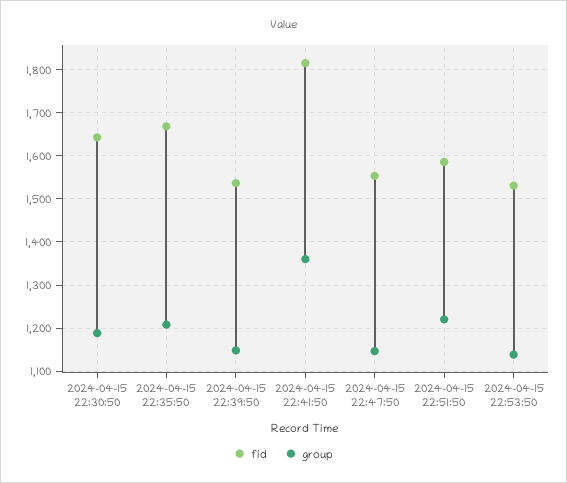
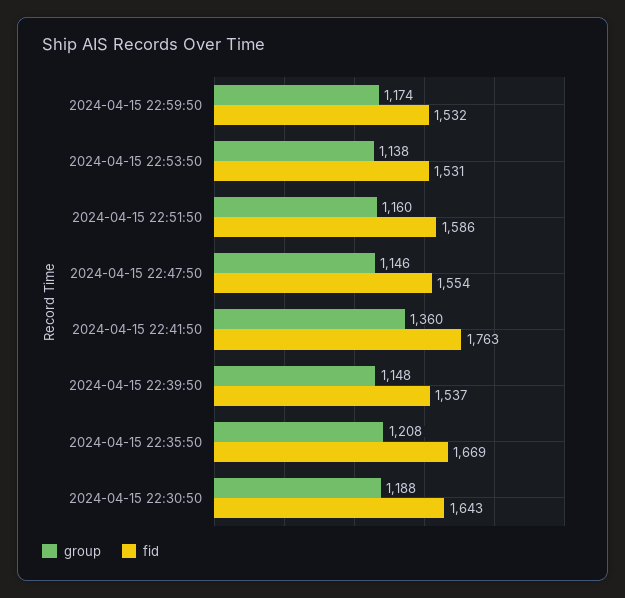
fid, 2024-04-15 22:41:50: 1820 -> 1763
group, 2024-04-15 22:51:50: 1220 -> 1160
group, 2024-04-15 22:59:50: none -> 1174
fid, 2024-04-15 22:59:50: none -> 1532

